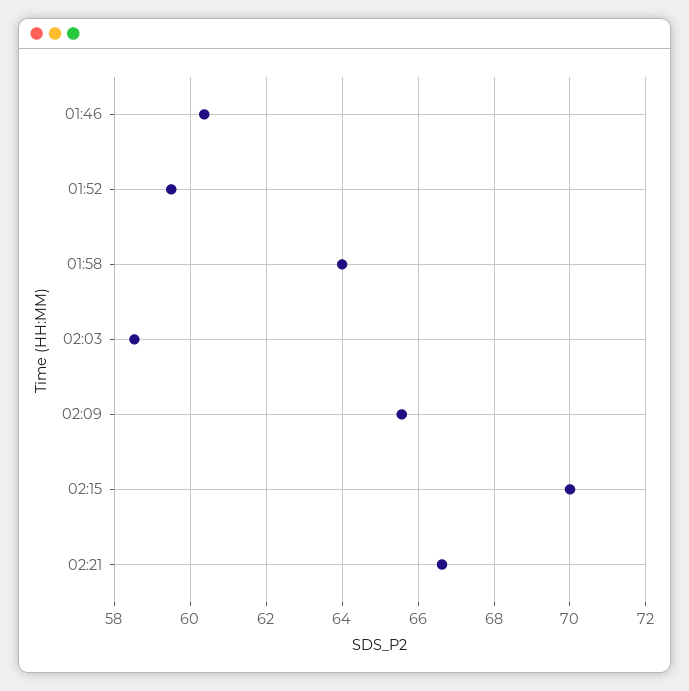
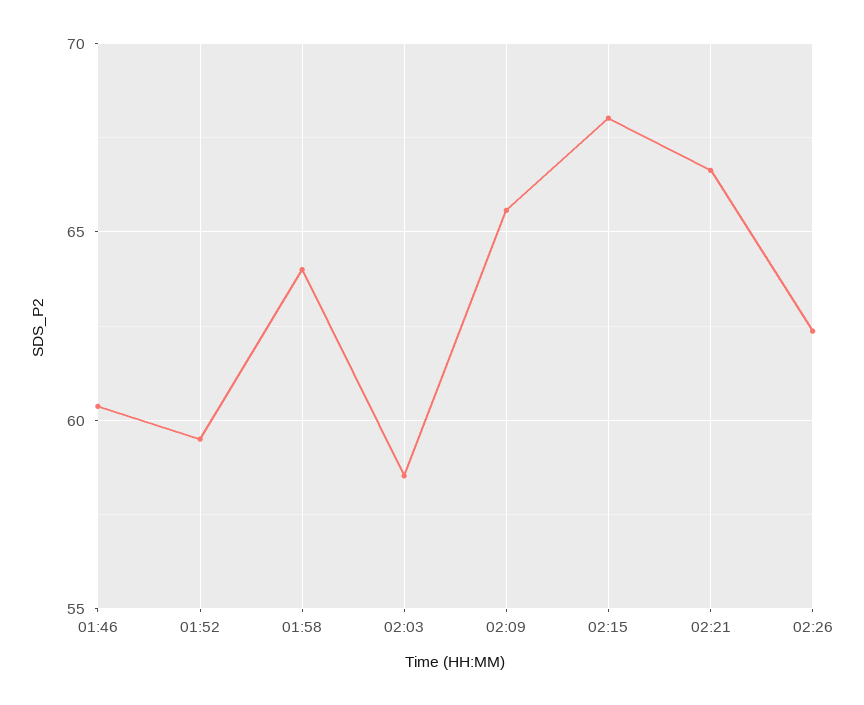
02:15: 70 -> 68
02:26: none -> 62.5

